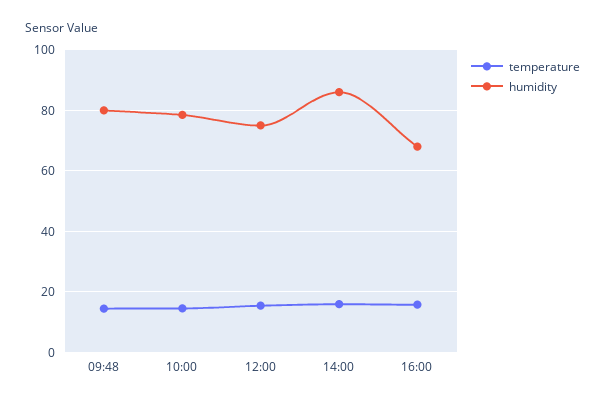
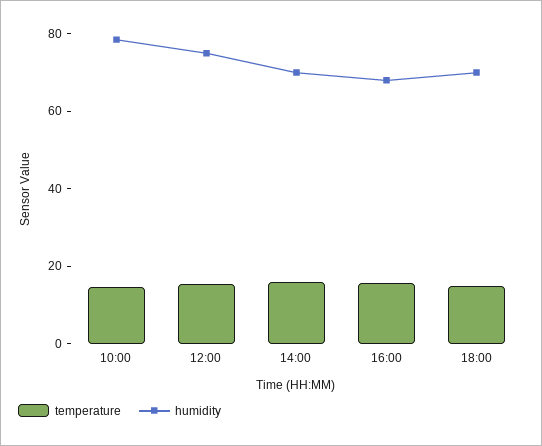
temperature, 09:48: 14 -> none
humidity, 09:48: 80 -> none
humidity, 14:00: 86 -> 70
temperature, 18:00: none -> 15
humidity, 18:00: none -> 70

